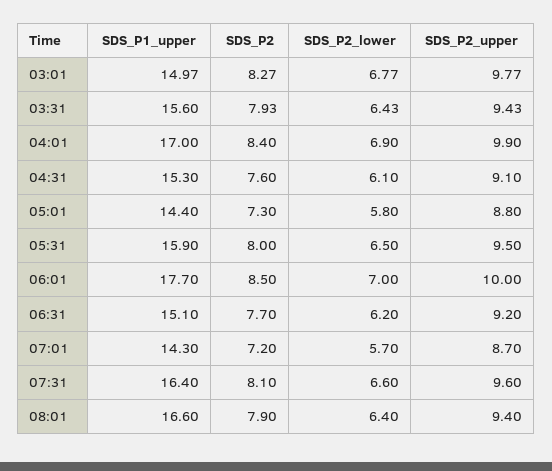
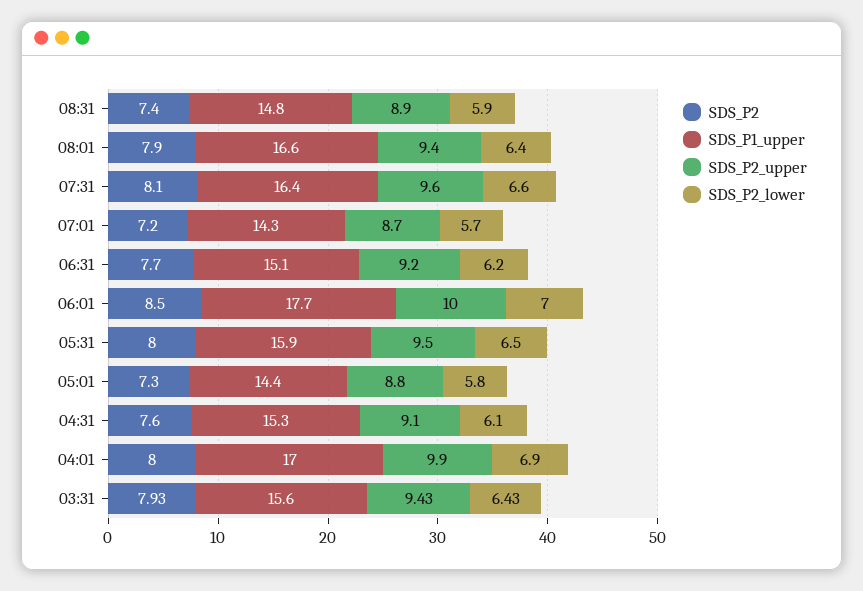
SDS_P1_upper, 03:01: 14.97 -> none
SDS_P2, 03:01: 8.27 -> none
SDS_P2_lower, 03:01: 6.77 -> none
SDS_P2_upper, 03:01: 9.77 -> none
SDS_P2, 04:01: 8.4 -> 8
SDS_P2, 08:31: none -> 7.4
SDS_P1_upper, 08:31: none -> 14.8
SDS_P2_upper, 08:31: none -> 8.9
SDS_P2_lower, 08:31: none -> 5.9

